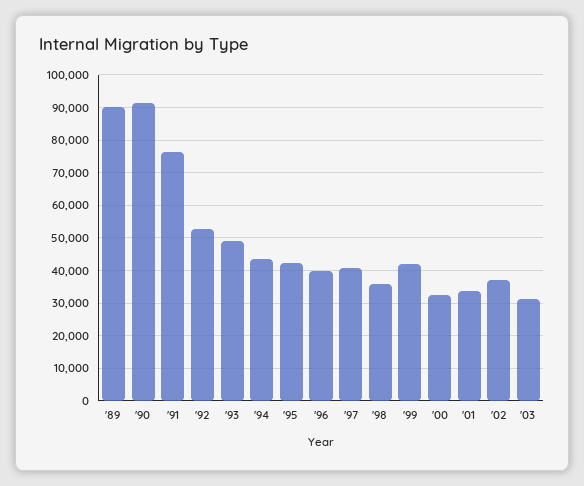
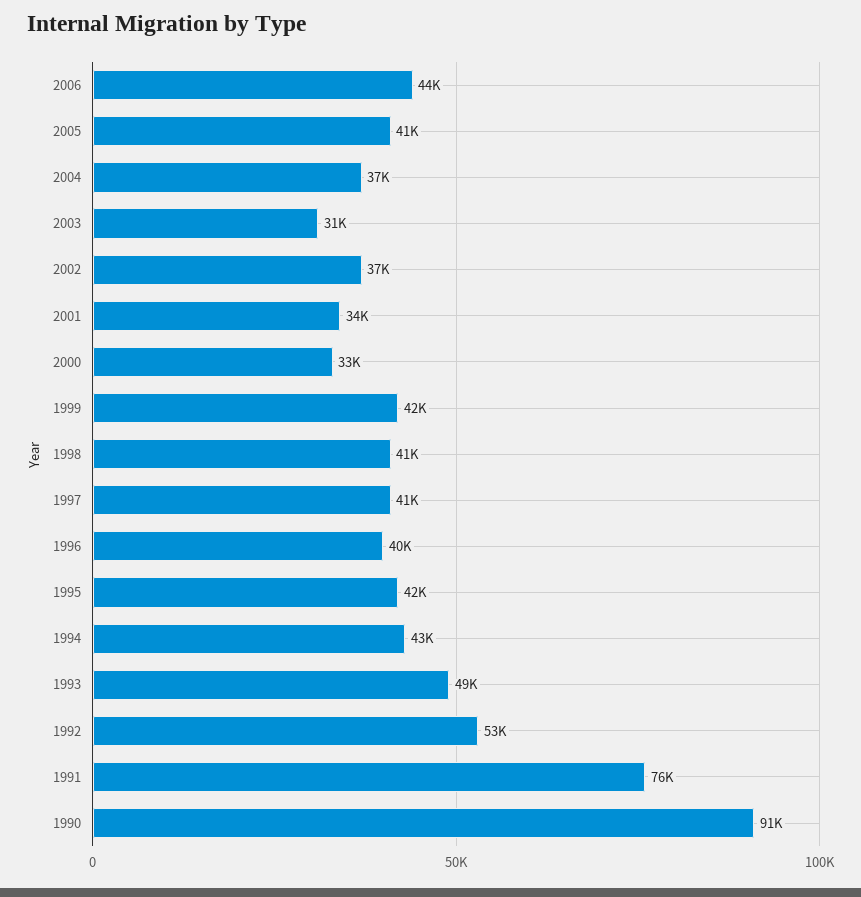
'89: 90000 -> none
'98: 36000 -> 41000
2006: none -> 44000
2005: none -> 41000
2004: none -> 37000

